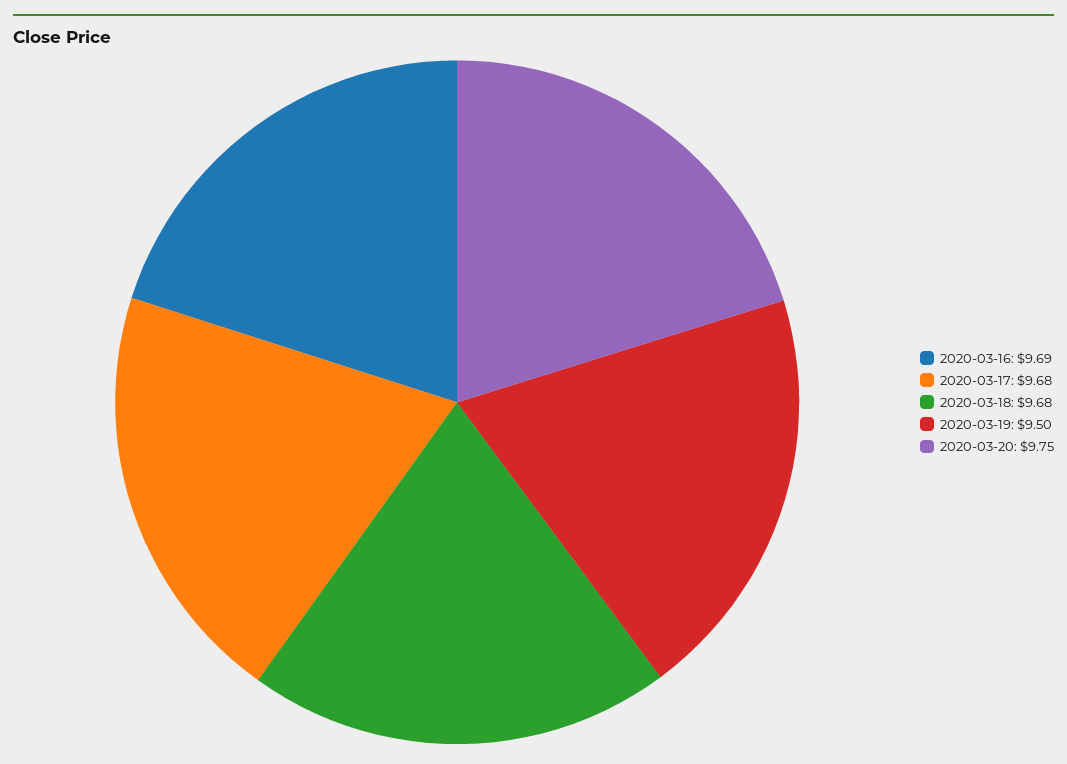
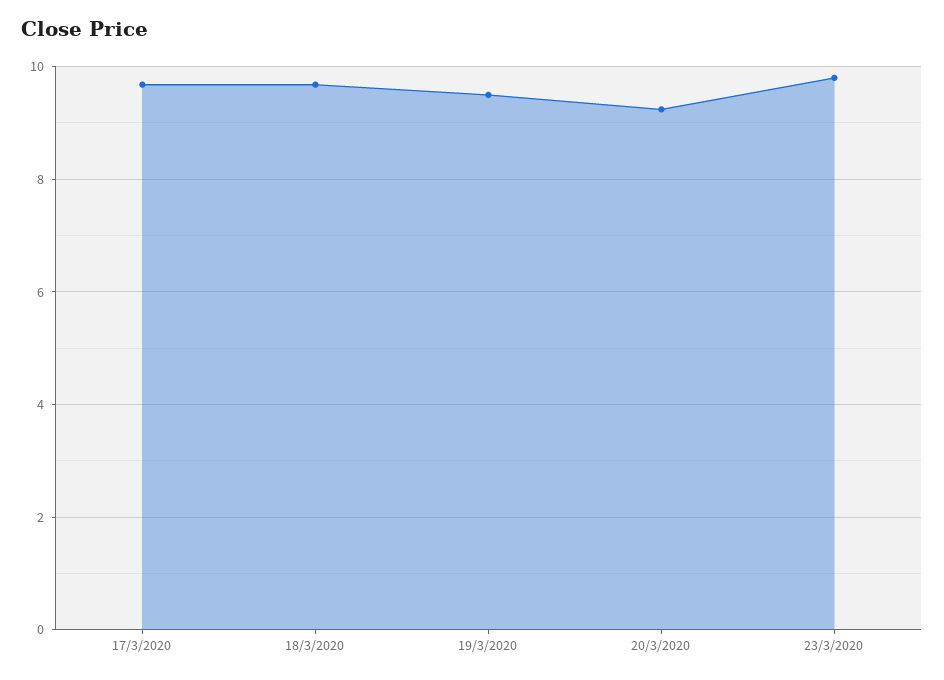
2020-03-16: 9.69 -> none
2020-03-20: 9.75 -> 9.2
23/3/2020: none -> 9.8

